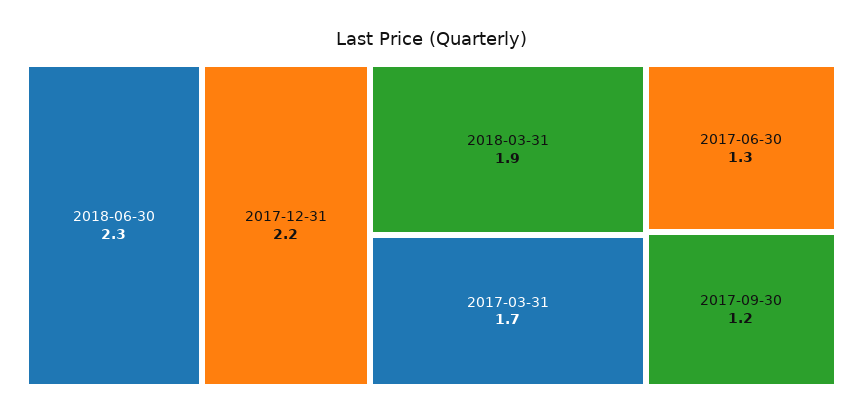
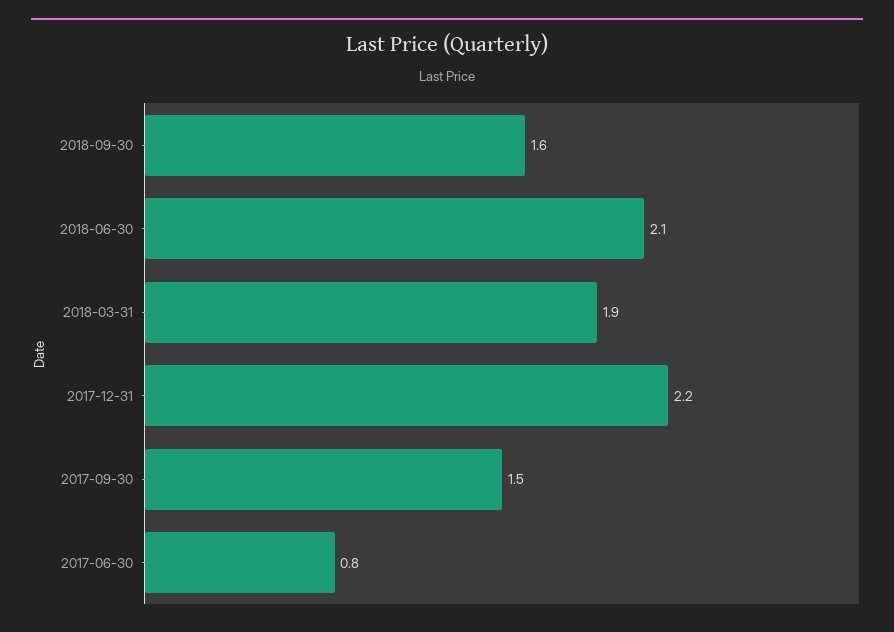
2018-06-30: 2.3 -> 2.1
2017-03-31: 1.7 -> none
2017-06-30: 1.3 -> 0.8
2017-09-30: 1.2 -> 1.5
2018-09-30: none -> 1.6

